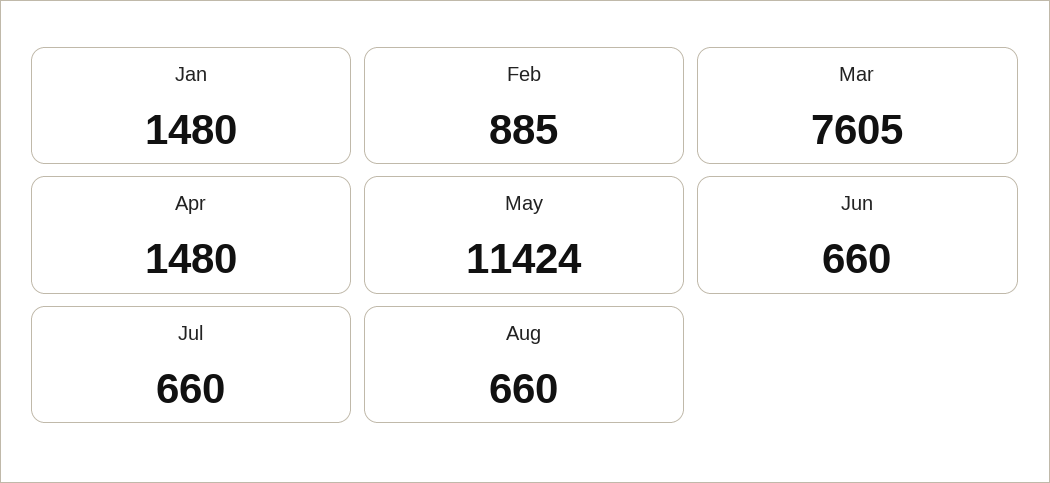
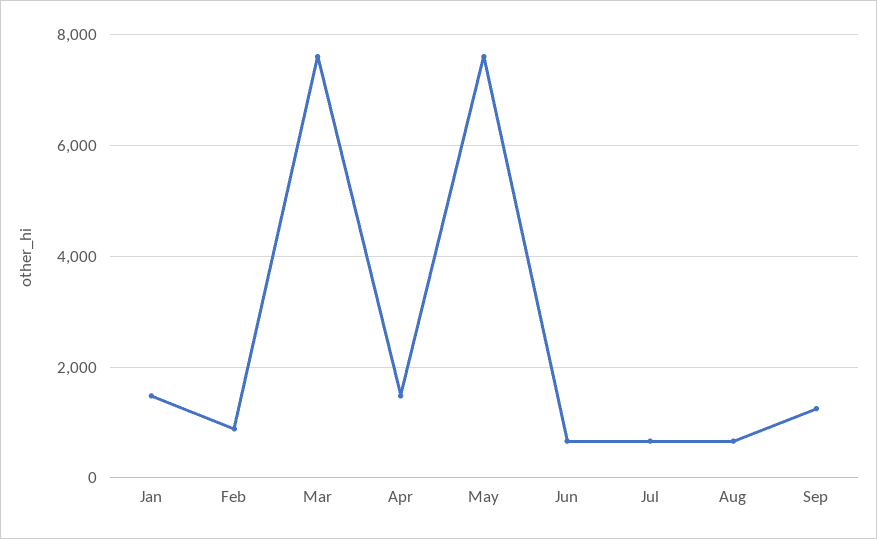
May: 11424 -> 7600
Sep: none -> 1200

